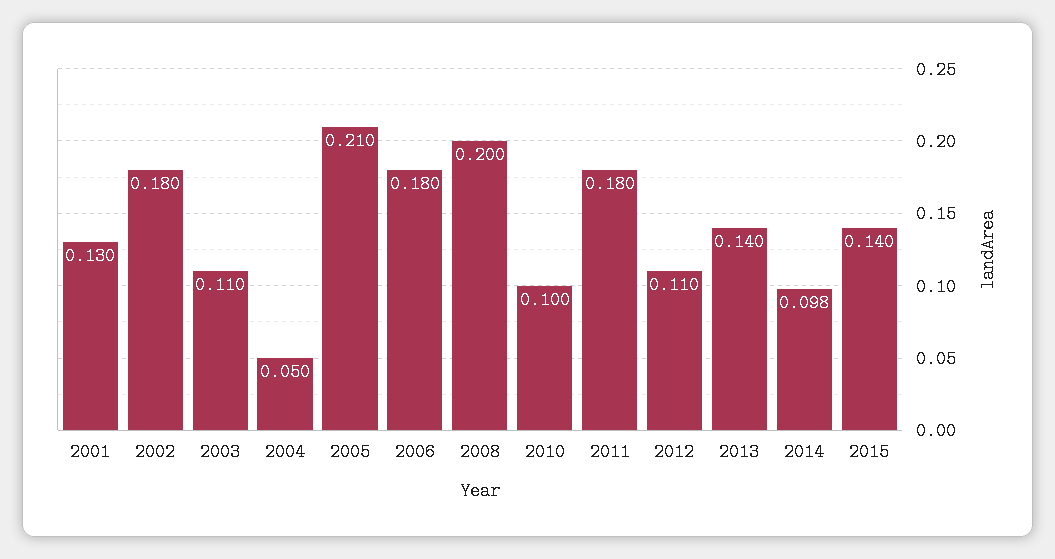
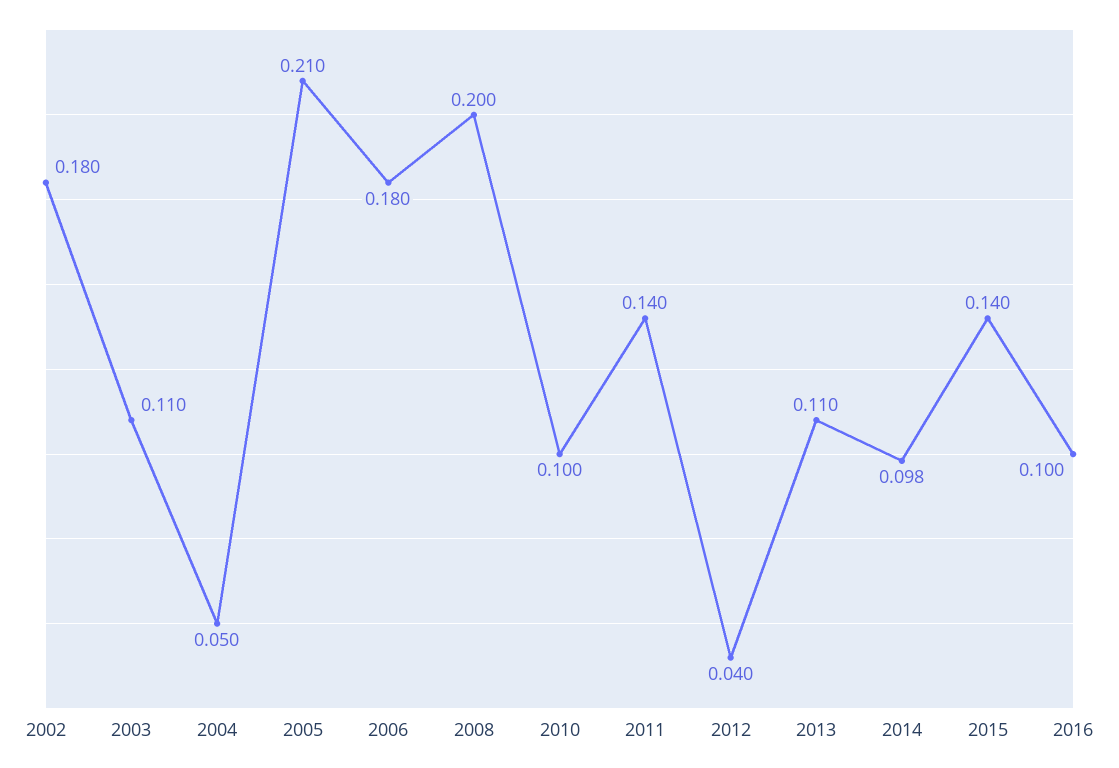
2001: 0.13 -> none
2011: 0.18 -> 0.14
2012: 0.11 -> 0.04
2013: 0.14 -> 0.11
2016: none -> 0.1

